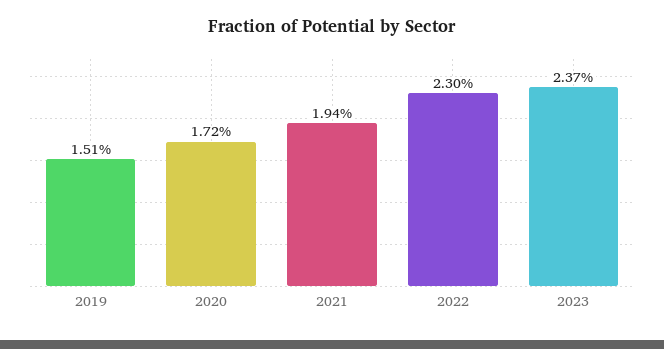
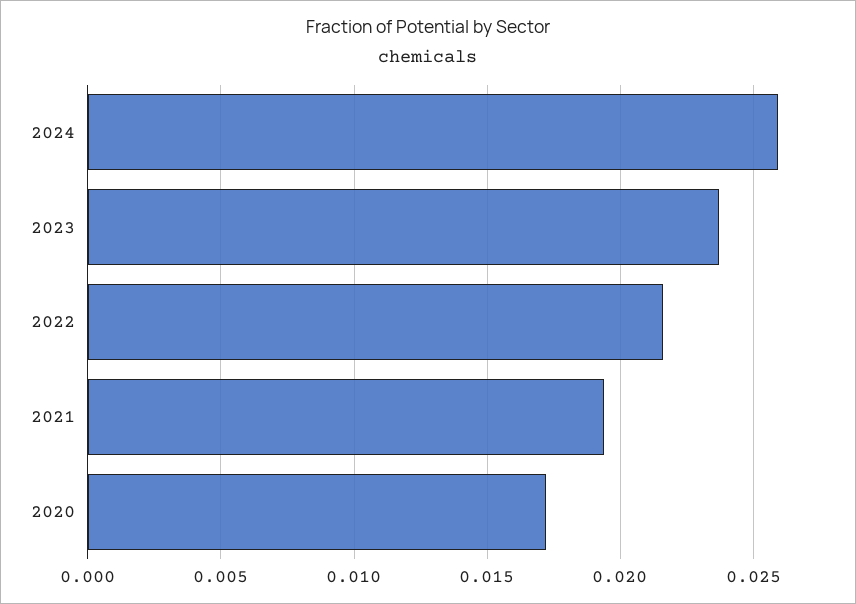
2019: 0.0151 -> none
2022: 0.023 -> 0.0215
2024: none -> 0.026

